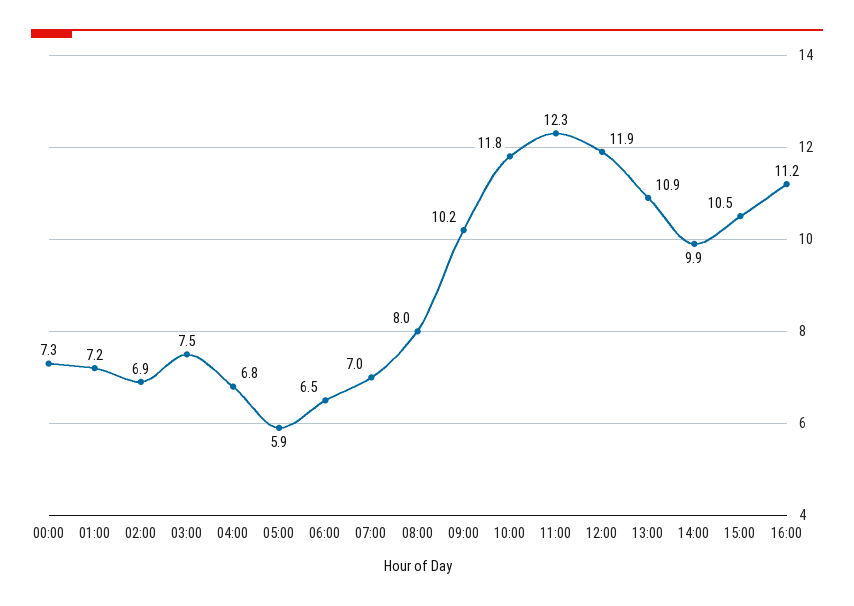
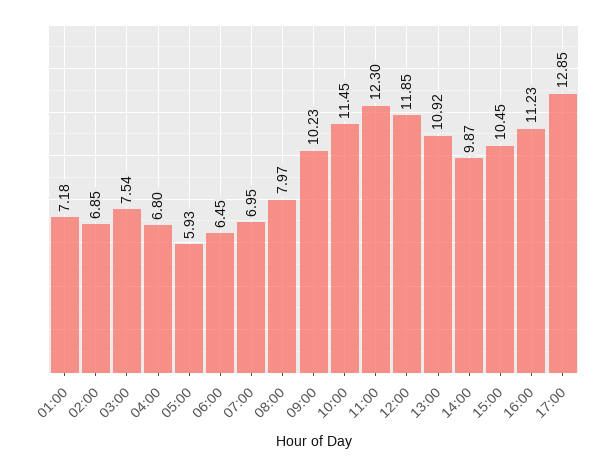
00:00: 7.3 -> none
10:00: 11.8 -> 11.45
17:00: none -> 12.85

